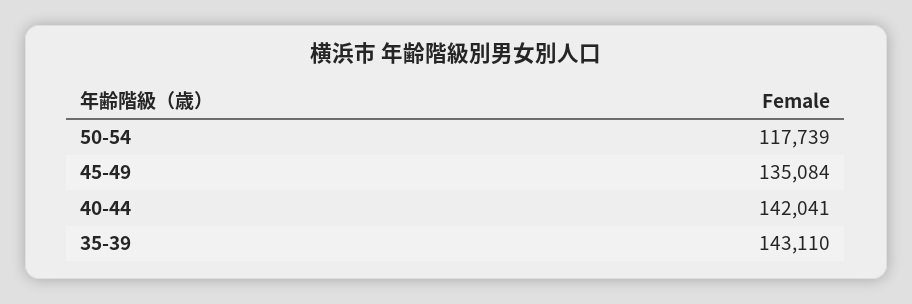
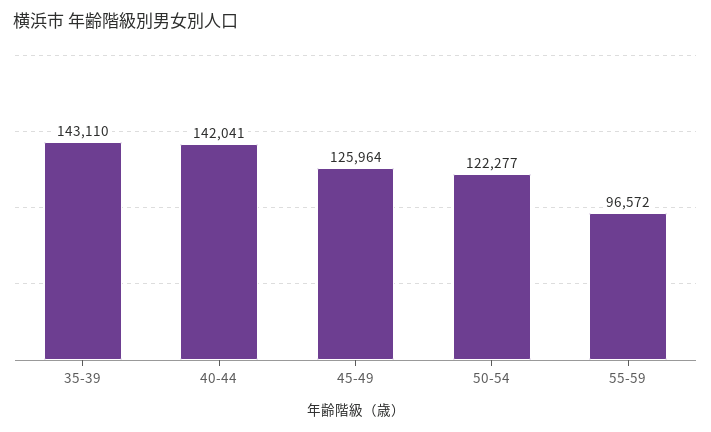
50-54: 117739 -> 122277
45-49: 135084 -> 125964
55-59: none -> 96572

